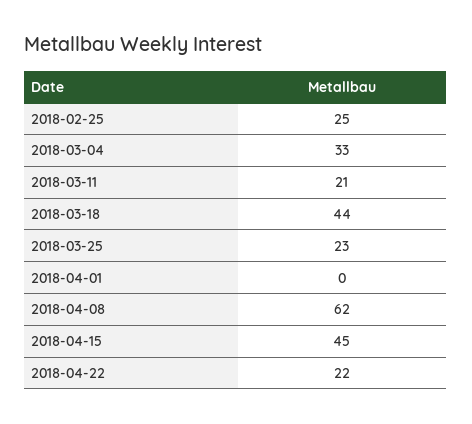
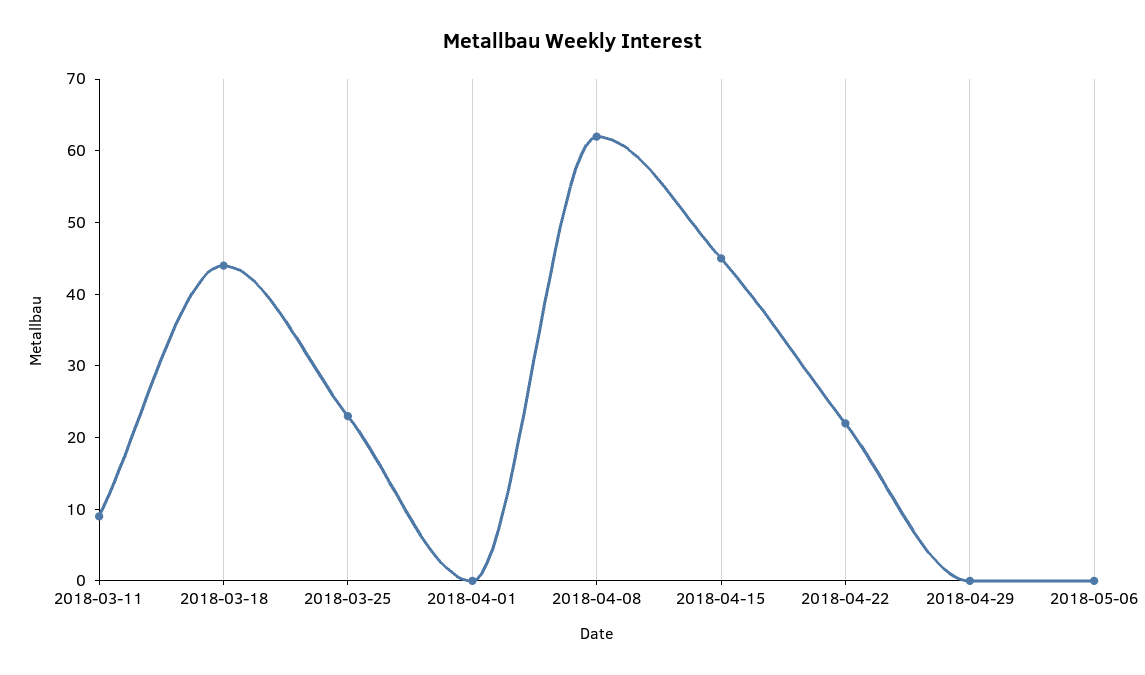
2018-02-25: 25 -> none
2018-03-04: 33 -> none
2018-03-11: 21 -> 10
2018-04-29: none -> 0
2018-05-06: none -> 0

